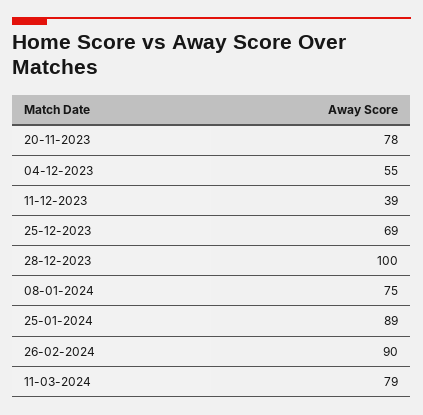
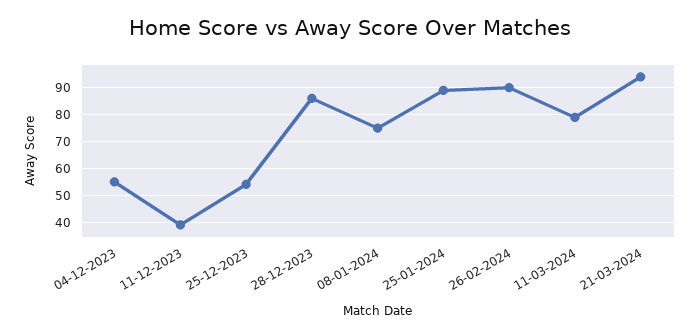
20-11-2023: 78 -> none
25-12-2023: 69 -> 55
28-12-2023: 100 -> 85
21-03-2024: none -> 95

